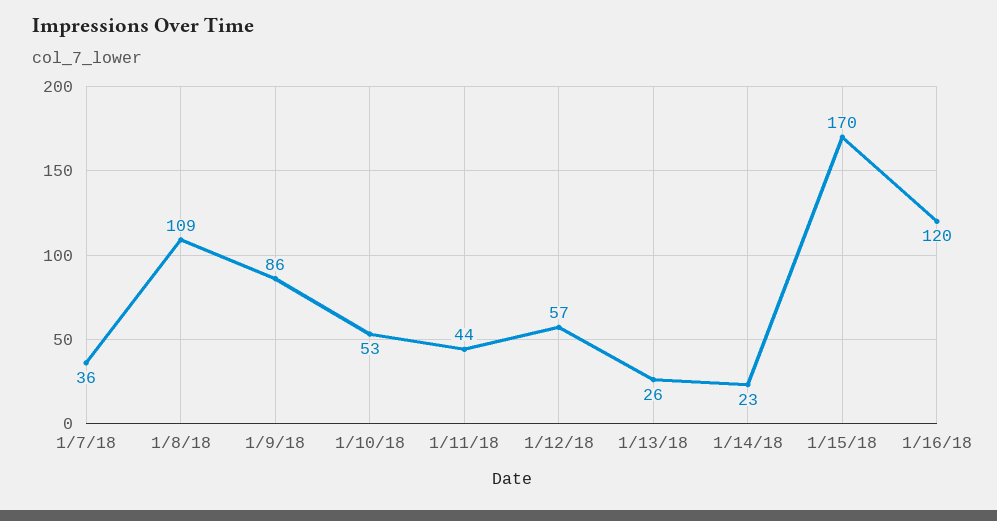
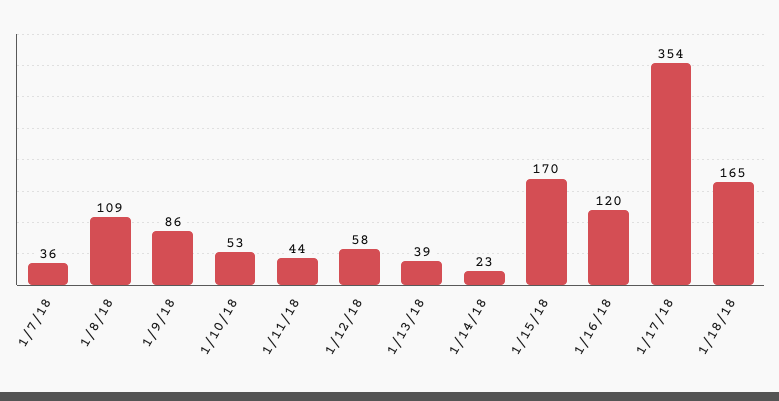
1/12/18: 57 -> 58
1/13/18: 26 -> 39
1/17/18: none -> 354
1/18/18: none -> 165

